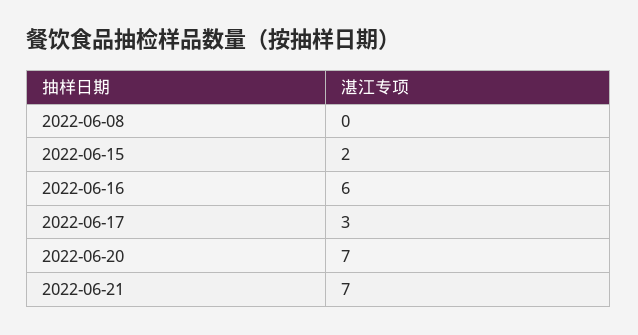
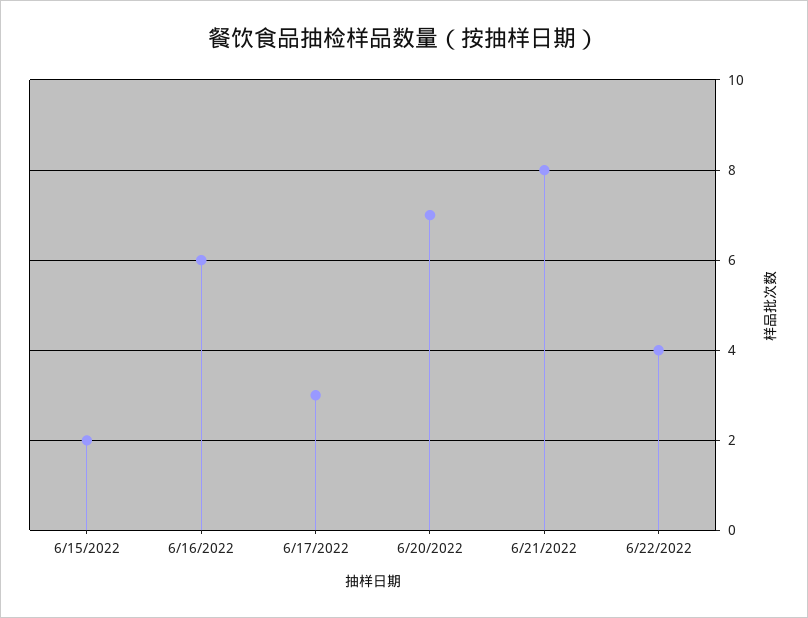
2022-06-08: 0 -> none
2022-06-21: 7 -> 8
6/22/2022: none -> 4

